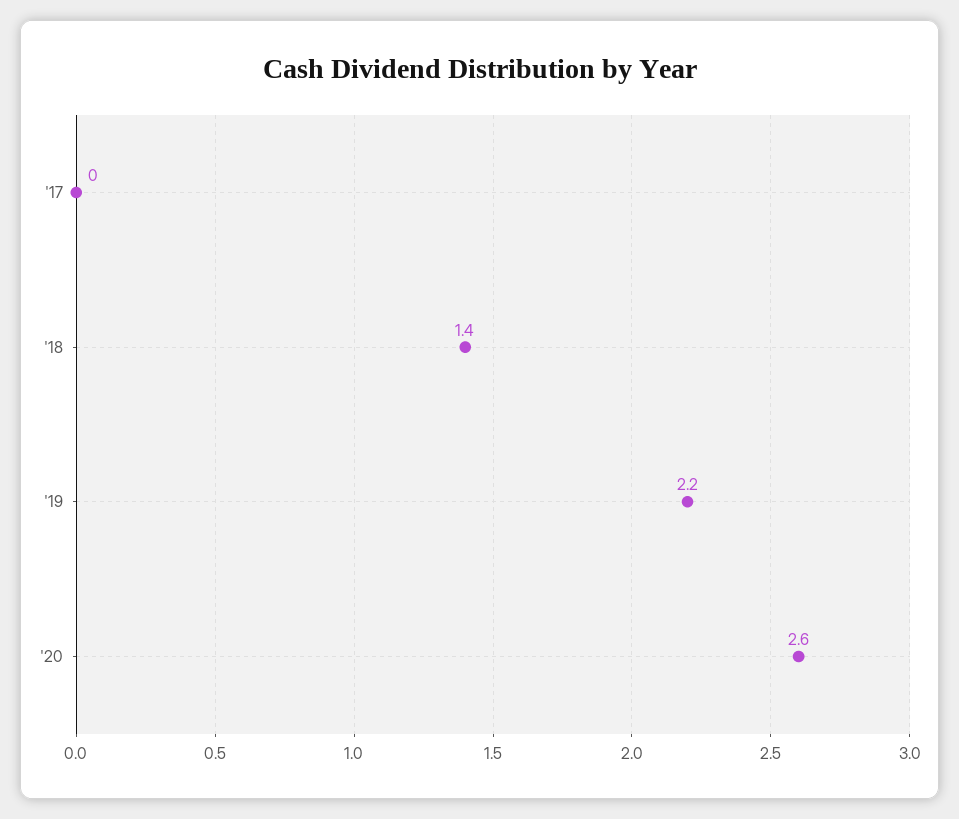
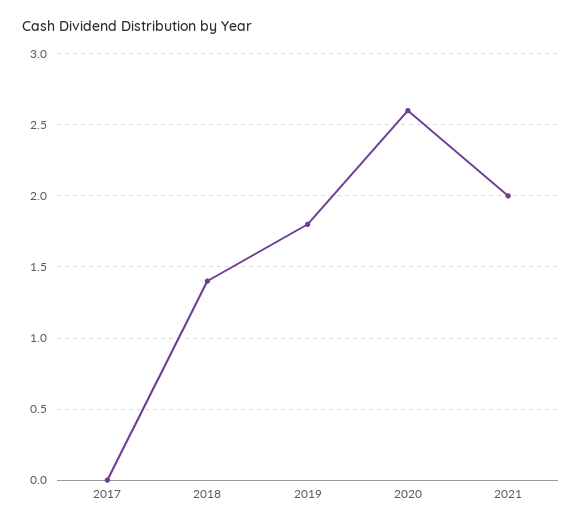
'19: 2.2 -> 1.8
2021: none -> 2

